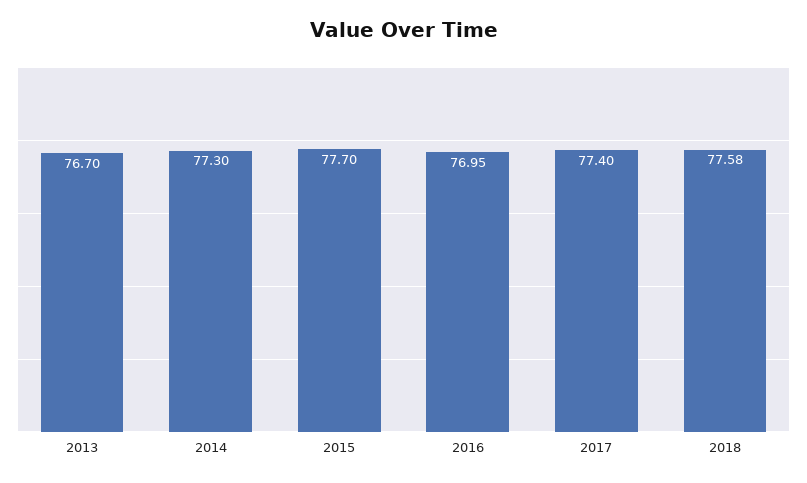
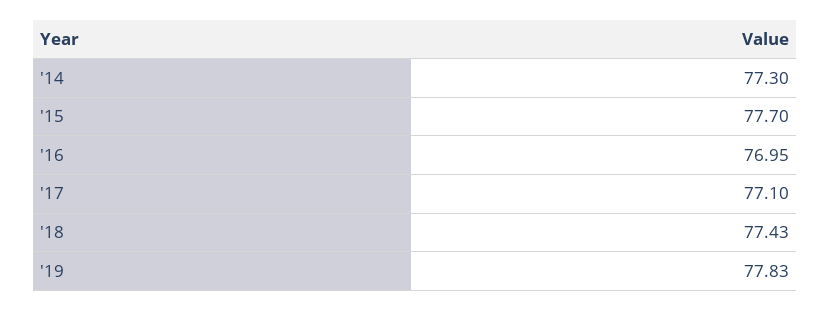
2013: 76.7 -> none
2017: 77.4 -> 77.1
2018: 77.58 -> 77.43
'19: none -> 77.83

